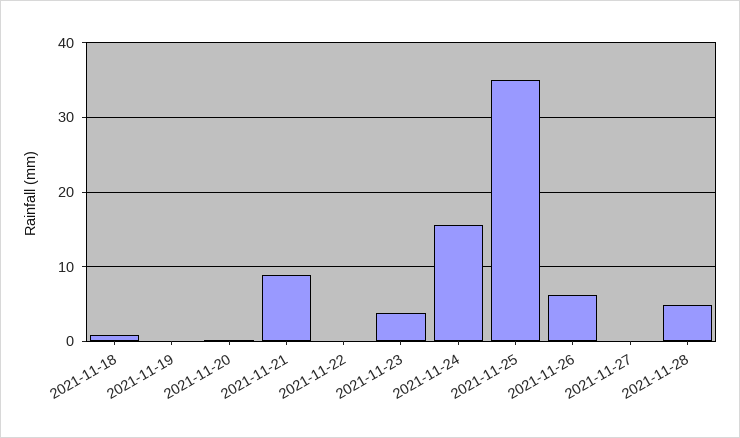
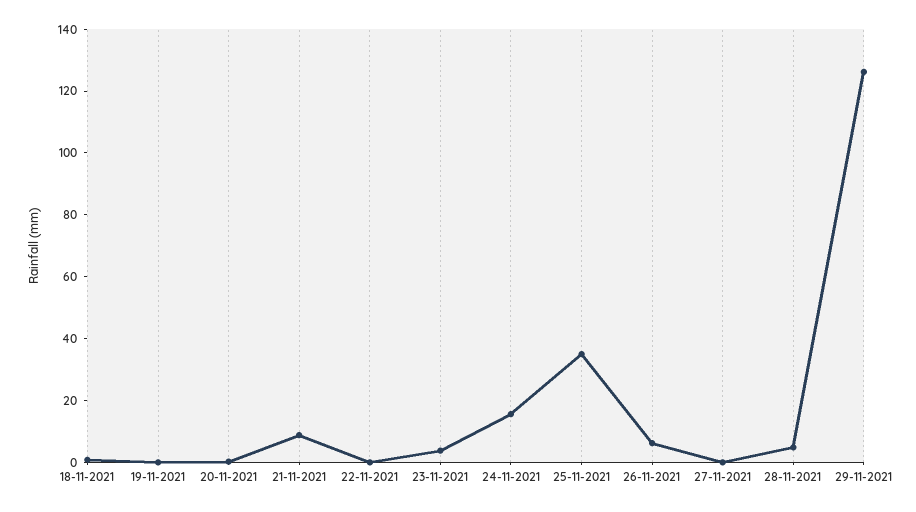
29-11-2021: none -> 125

